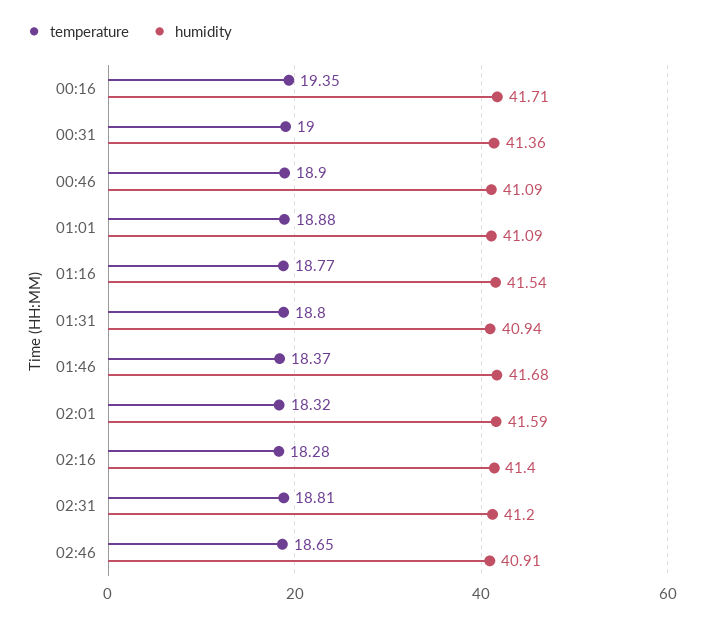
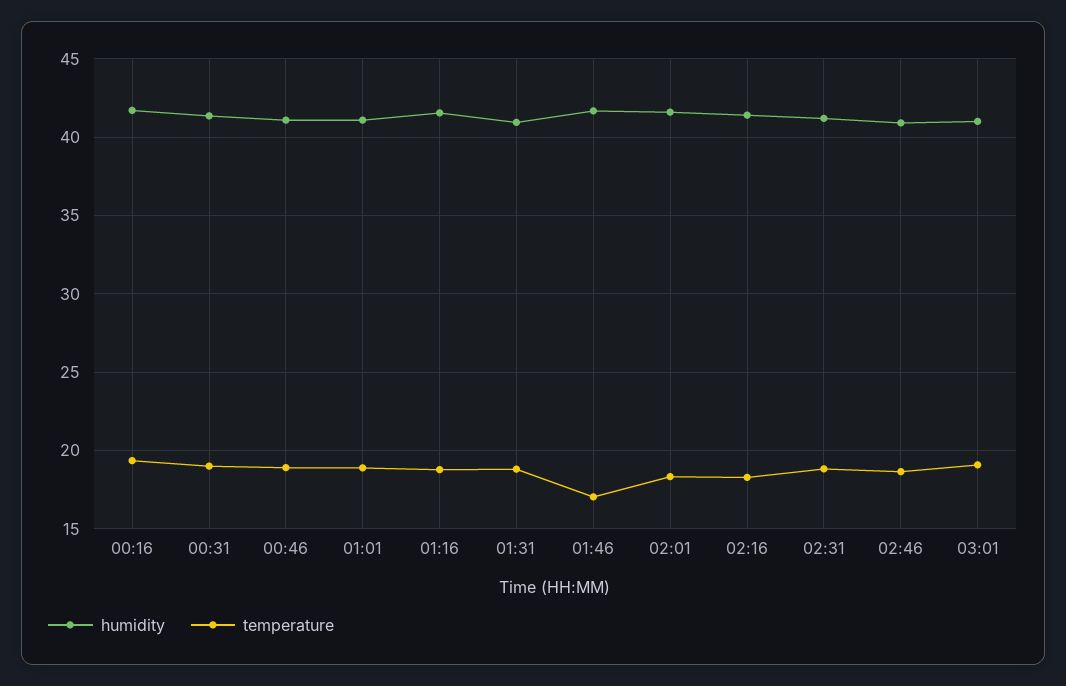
temperature, 01:46: 18.37 -> 17
humidity, 03:01: none -> 41
temperature, 03:01: none -> 19

